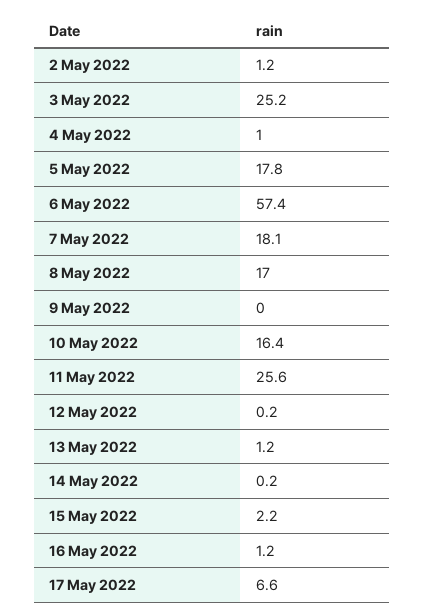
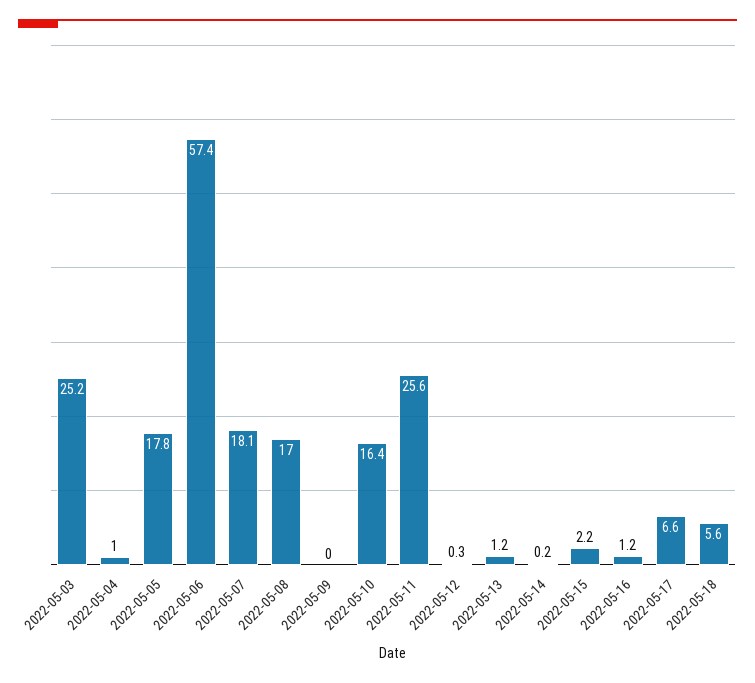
2 May 2022: 1.2 -> none
12 May 2022: 0.2 -> 0.3
2022-05-18: none -> 5.6

